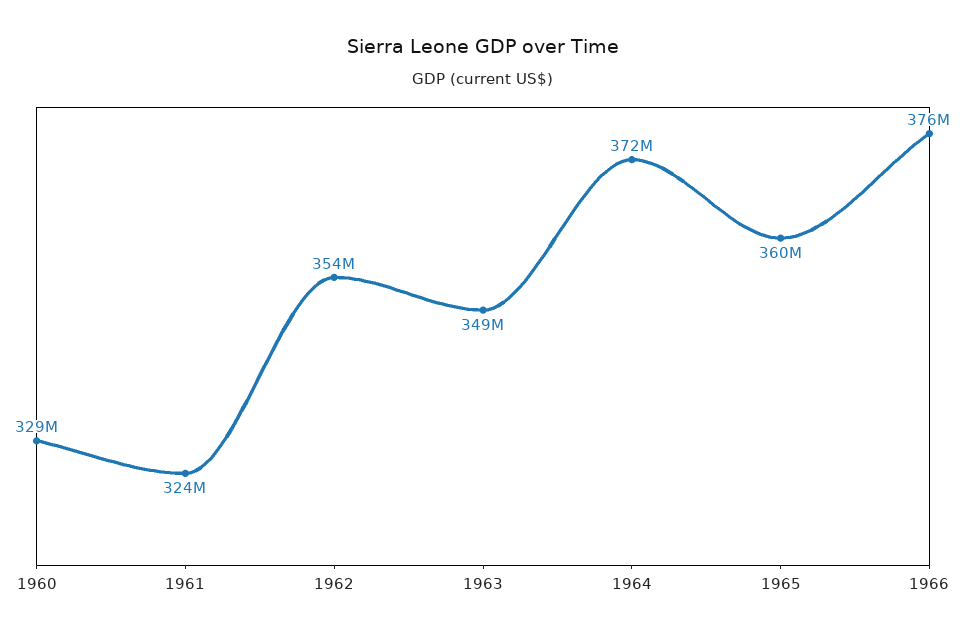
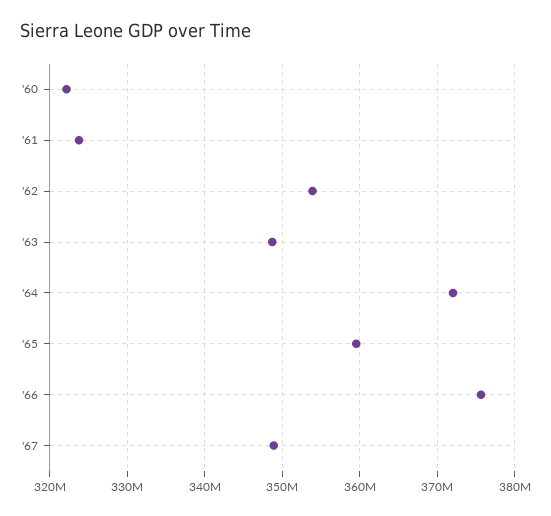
1960: 329000000 -> 322000000
'67: none -> 349000000

